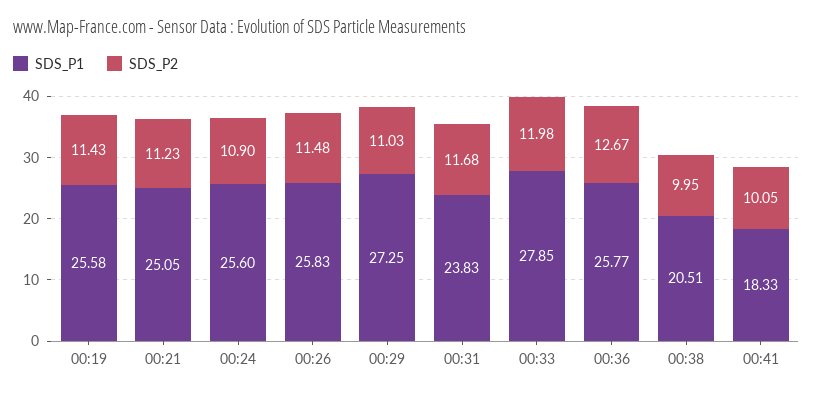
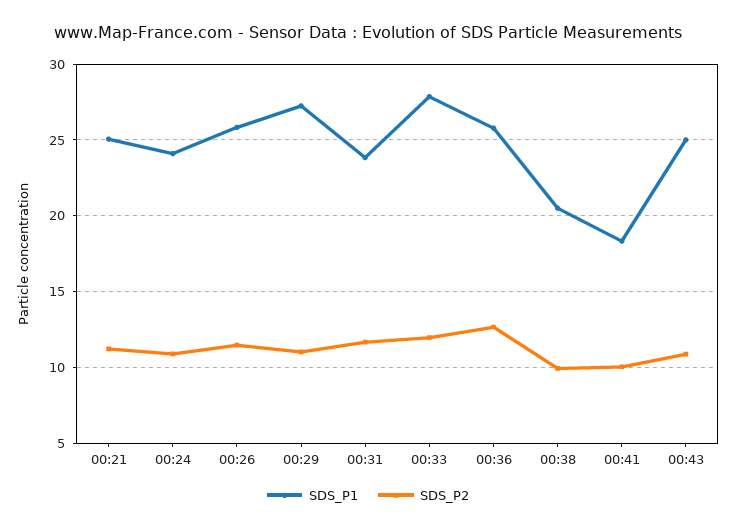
SDS_P1, 00:19: 25.58 -> none
SDS_P2, 00:19: 11.43 -> none
SDS_P1, 00:24: 25.6 -> 24
SDS_P1, 00:43: none -> 25
SDS_P2, 00:43: none -> 11

